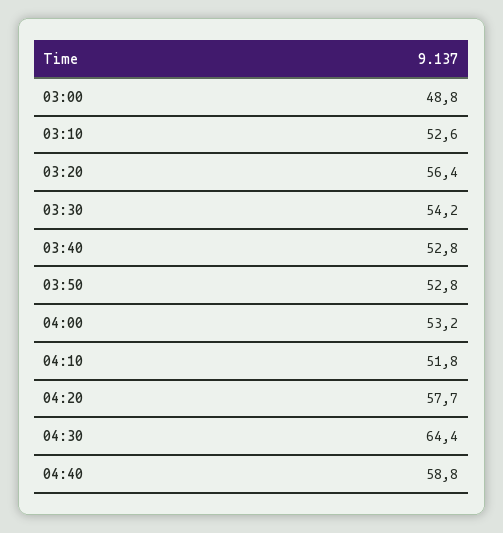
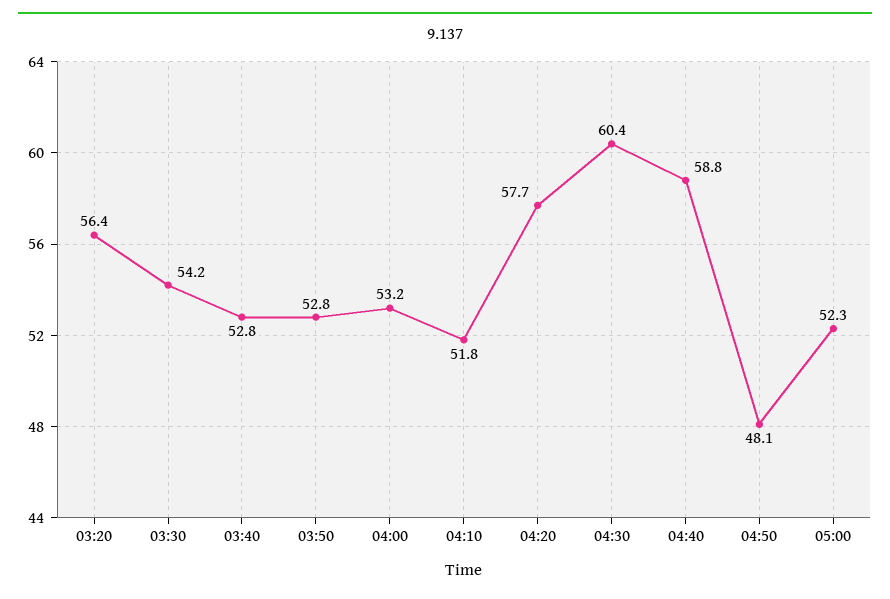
03:00: 48.8 -> none
03:10: 52.6 -> none
04:30: 64.4 -> 60.4
04:50: none -> 48.1
05:00: none -> 52.3

